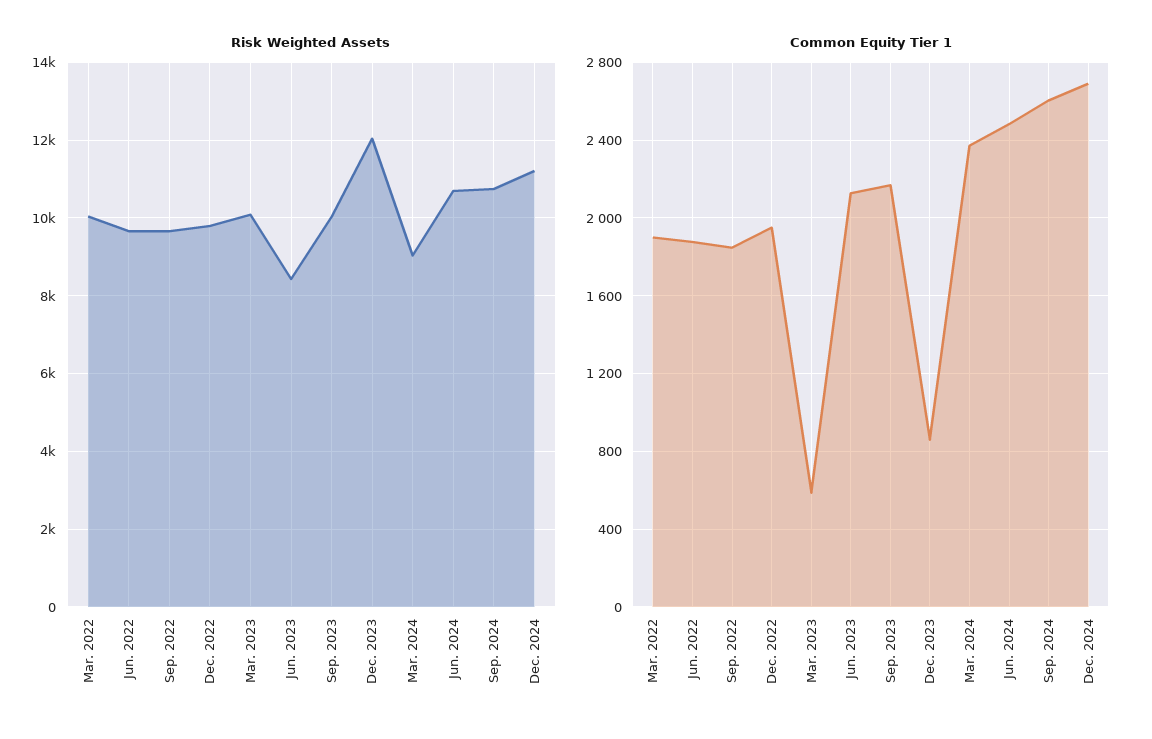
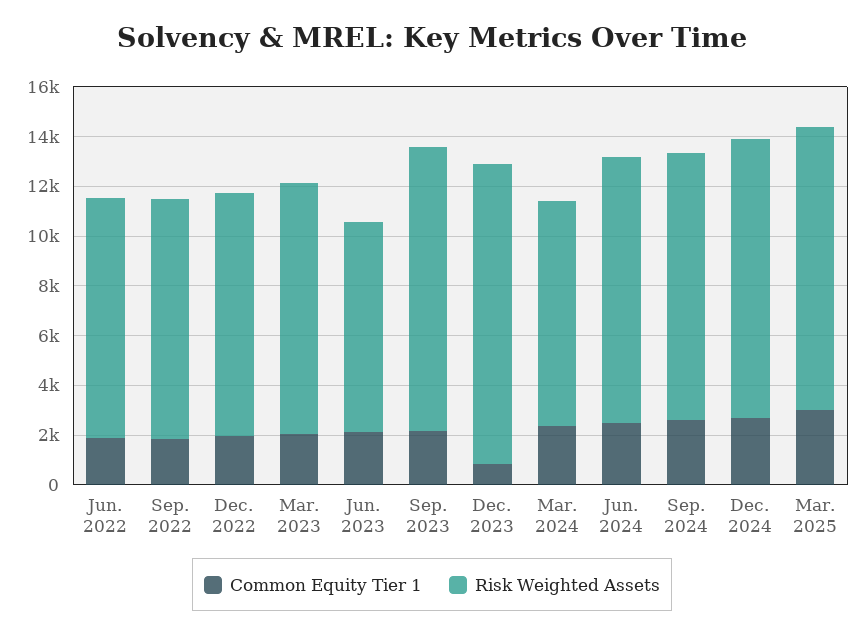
Risk Weighted Assets, Mar. 2022: 10000 -> none
Risk Weighted Assets, Sep. 2023: 10000 -> 11500
Common Equity Tier 1, Mar. 2022: 1900 -> none
Common Equity Tier 1, Mar. 2023: 600 -> 2000
Common Equity Tier 1, Mar. 2025: none -> 3000
Risk Weighted Assets, Mar. 2025: none -> 11500

